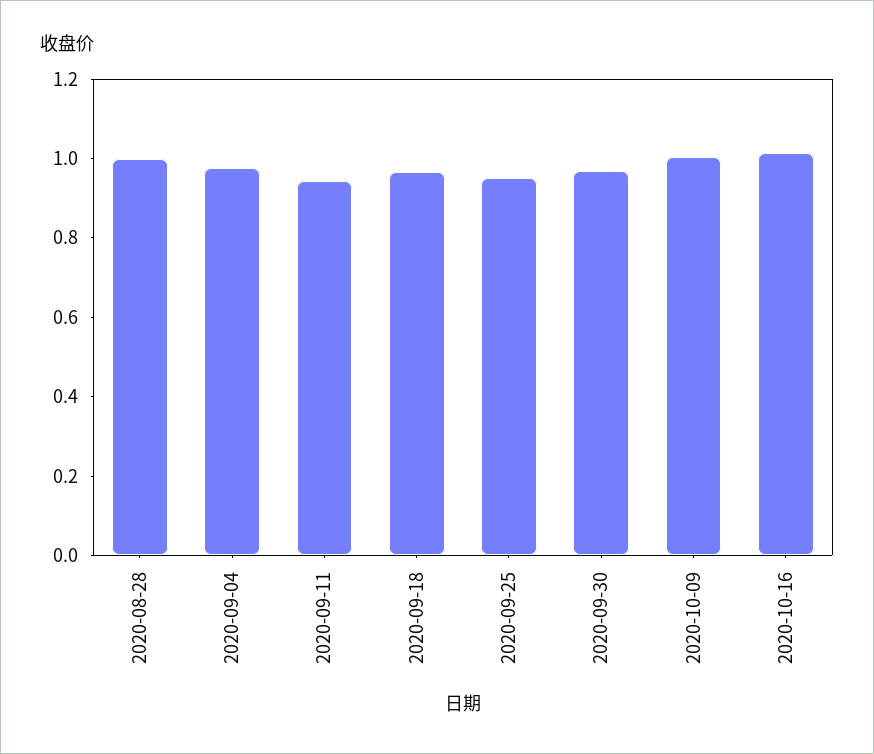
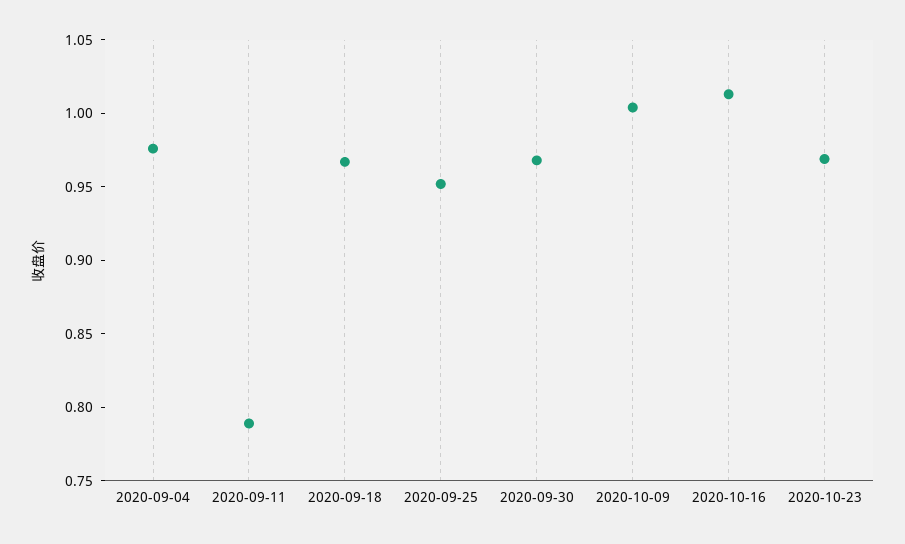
2020-08-28: 1 -> none
2020-09-11: 0.95 -> 0.79
2020-10-23: none -> 0.97

